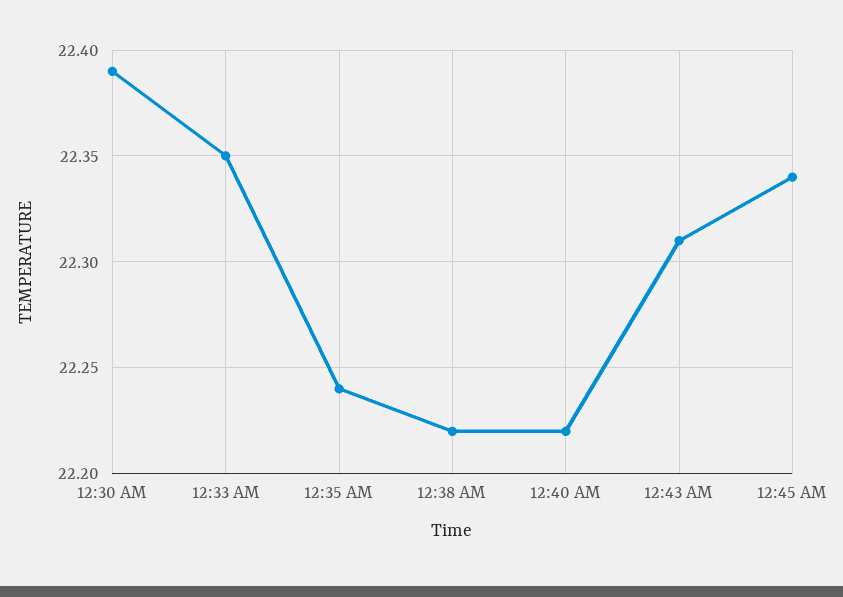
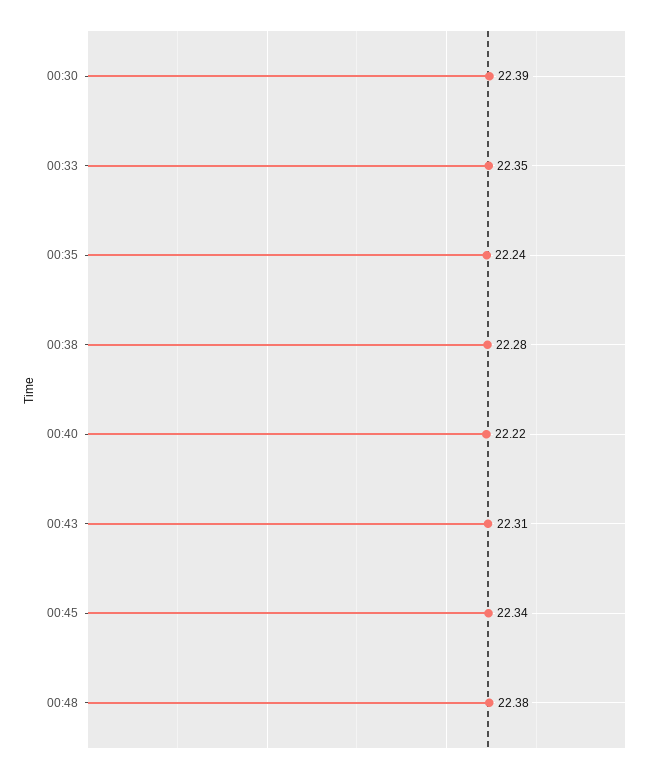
12:38 AM: 22.22 -> 22.28
00:48: none -> 22.38

